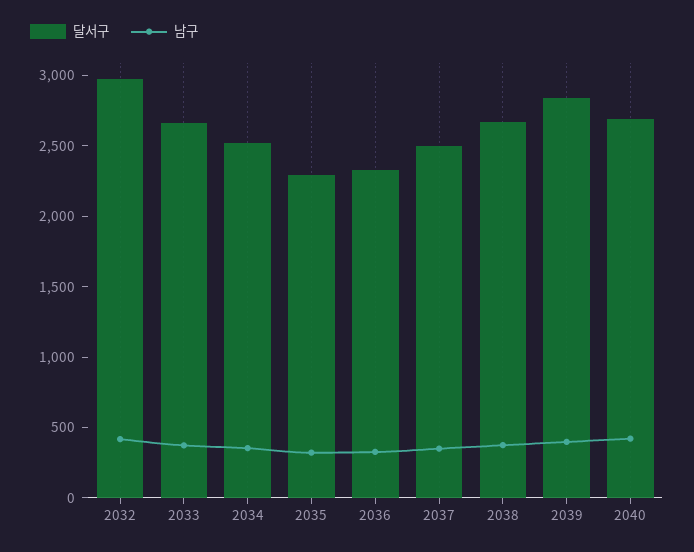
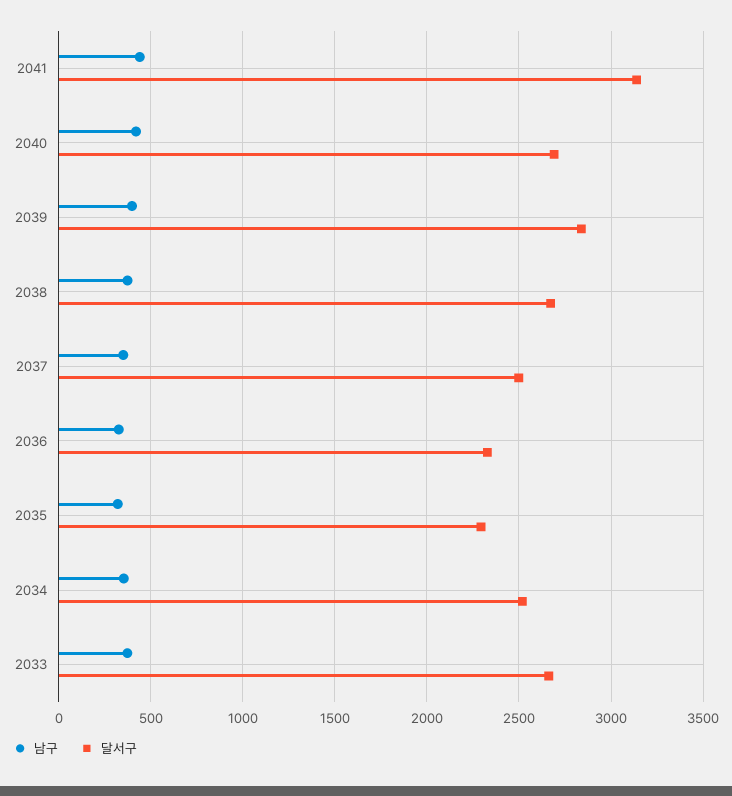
달서구, 2032: 3000 -> none
남구, 2032: 400 -> none
남구, 2041: none -> 450
달서구, 2041: none -> 3150

